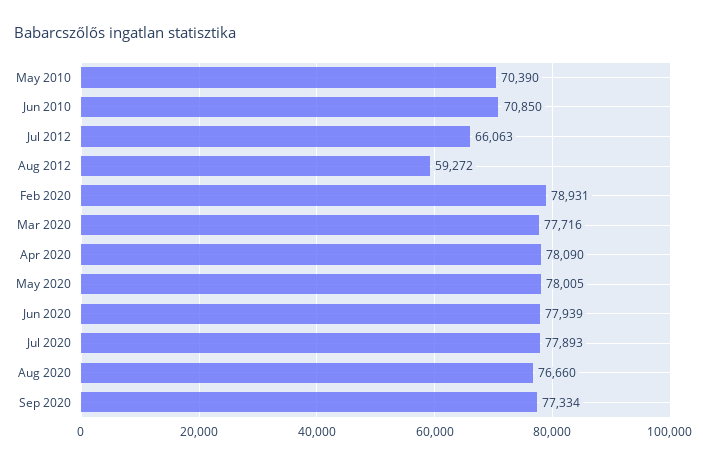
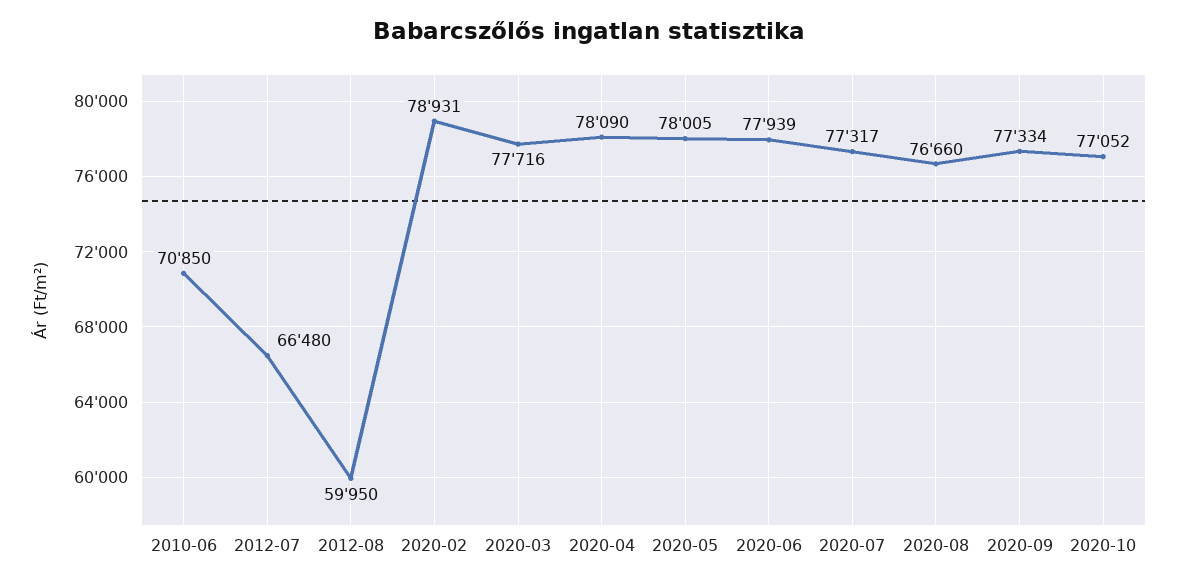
May 2010: 70390 -> none
Jul 2012: 66063 -> 66480
Aug 2012: 59272 -> 59950
Jul 2020: 77893 -> 77317
2020-10: none -> 77052

